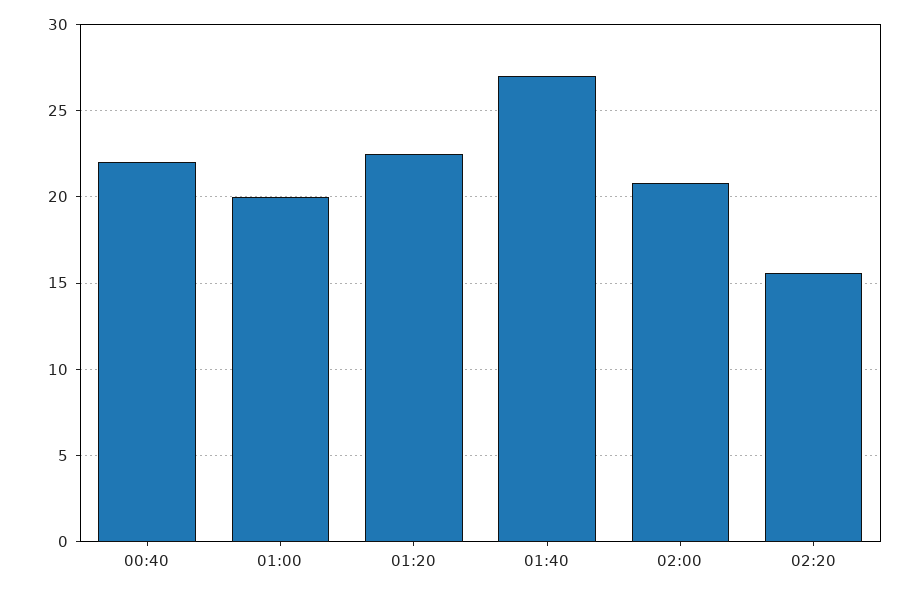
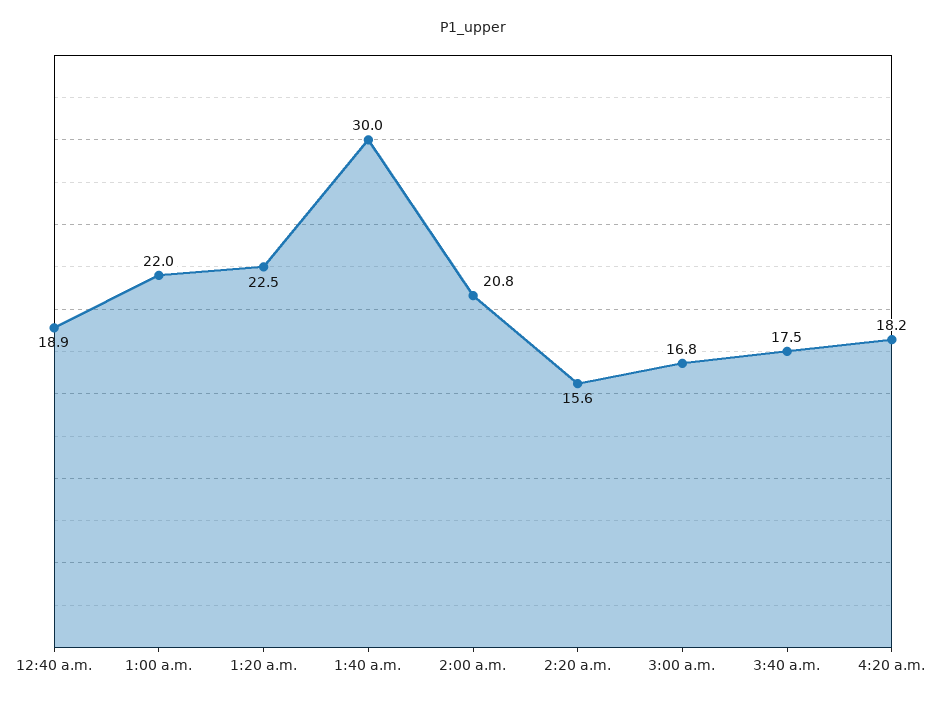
00:40: 22 -> 18.9
01:00: 20 -> 22
01:40: 27 -> 30
3:00 a.m.: none -> 16.8
3:40 a.m.: none -> 17.5
4:20 a.m.: none -> 18.2

